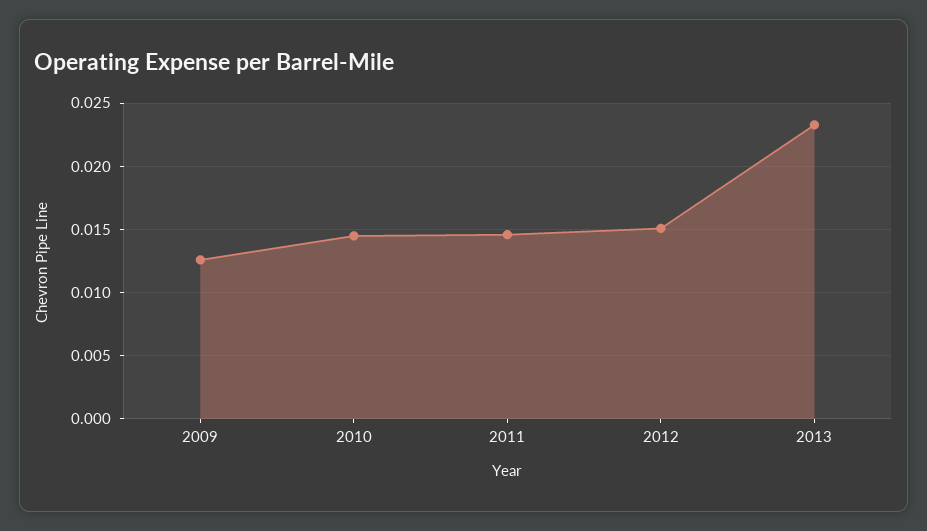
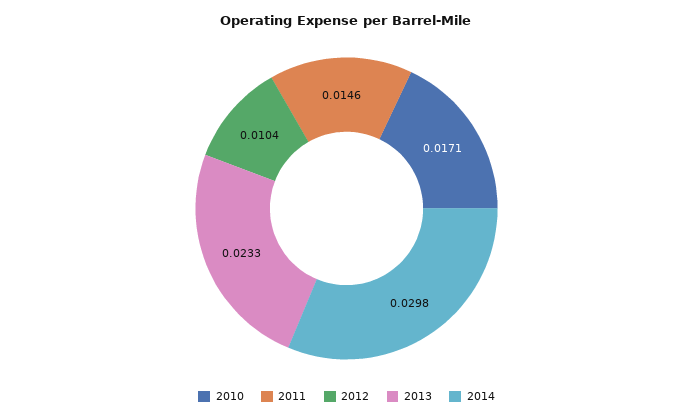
2009: 0.0125 -> none
2010: 0.0145 -> 0.0171
2012: 0.015 -> 0.0104
2014: none -> 0.0298

